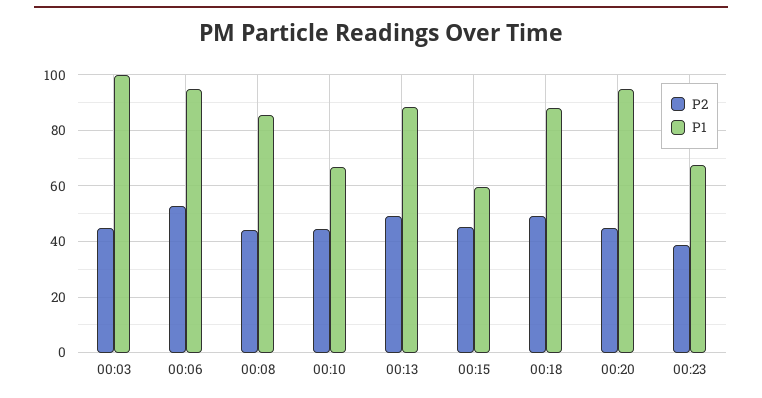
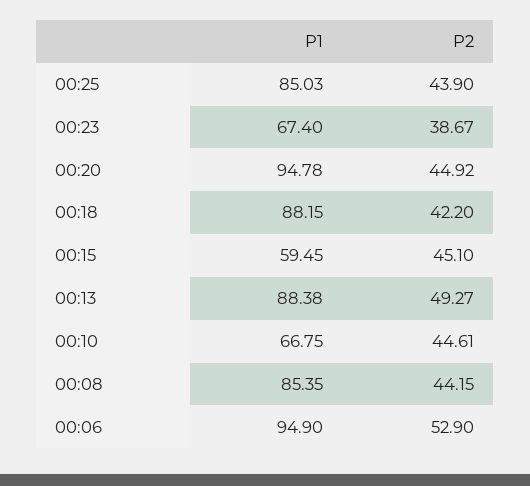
P2, 00:03: 45 -> none
P1, 00:03: 100 -> none
P2, 00:18: 50 -> 42.2
P1, 00:25: none -> 85.03
P2, 00:25: none -> 43.9

